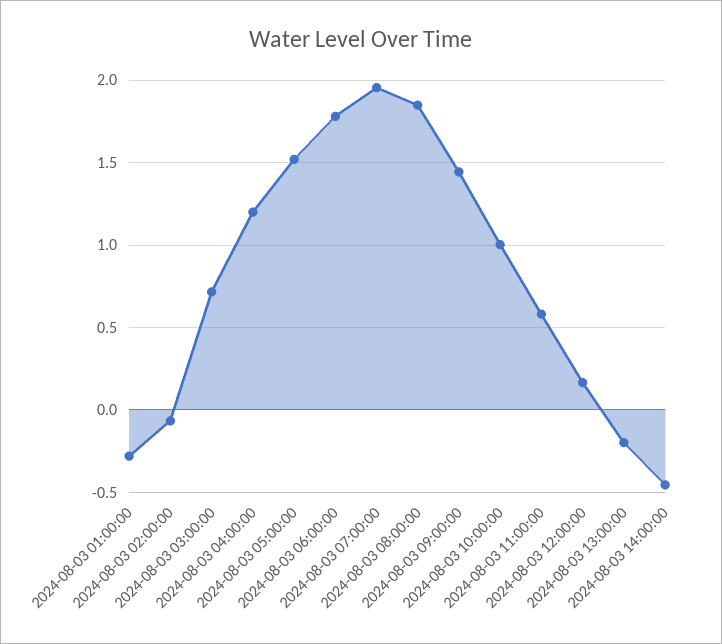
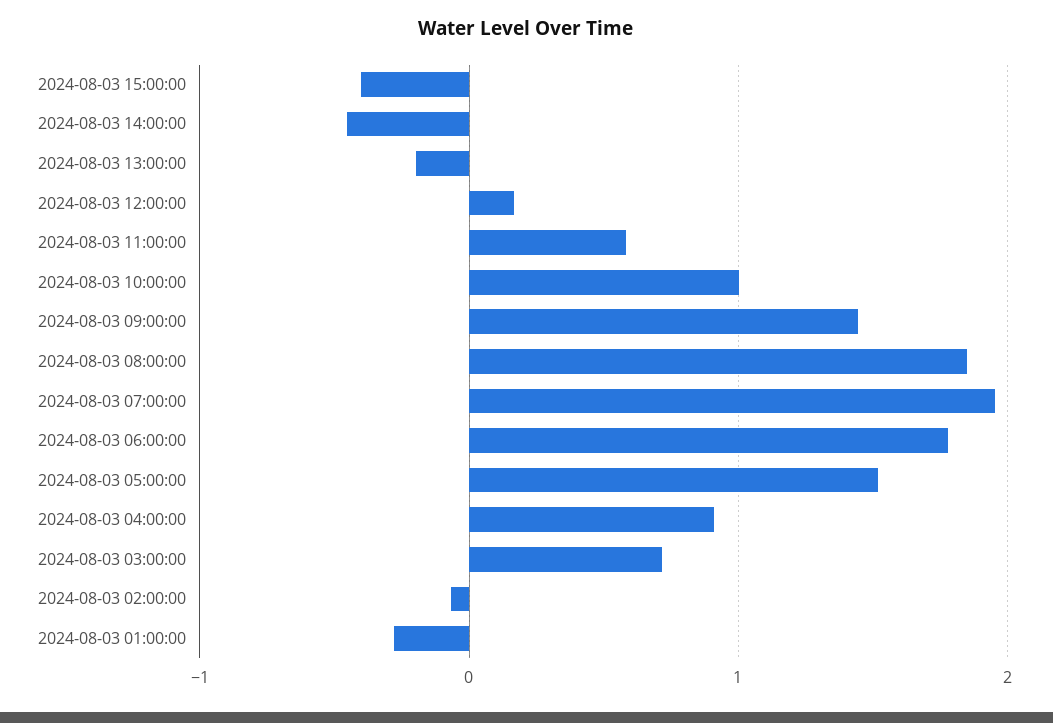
2024-08-03 04:00:00: 1.2 -> 0.9
2024-08-03 15:00:00: none -> -0.4

